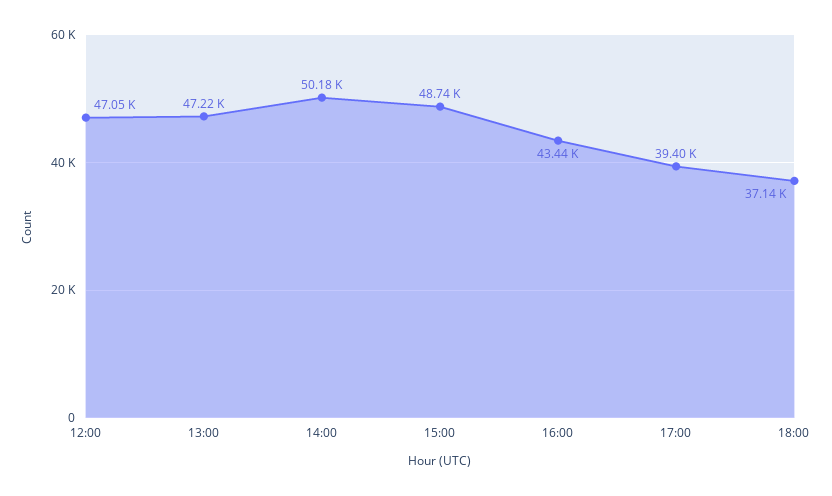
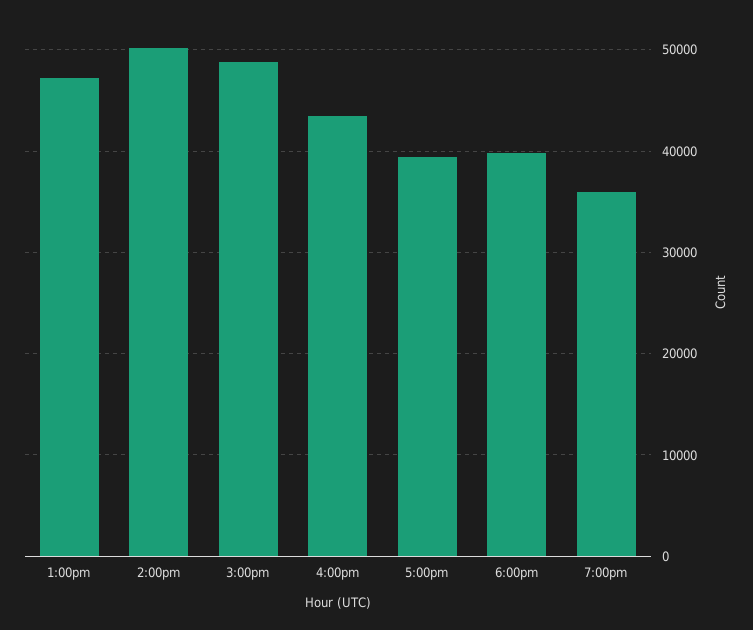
12:00: 47050 -> none
18:00: 37140 -> 40000
7:00pm: none -> 36000

